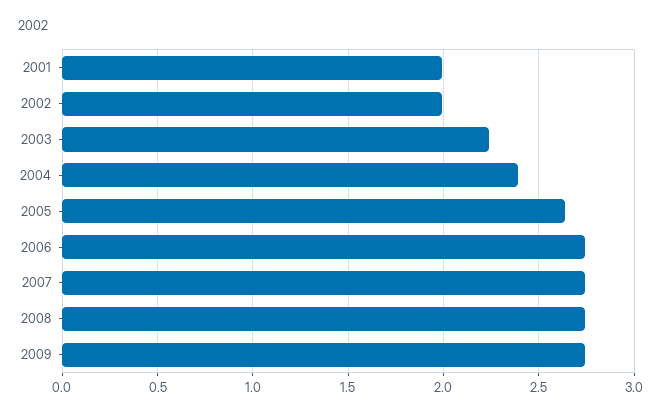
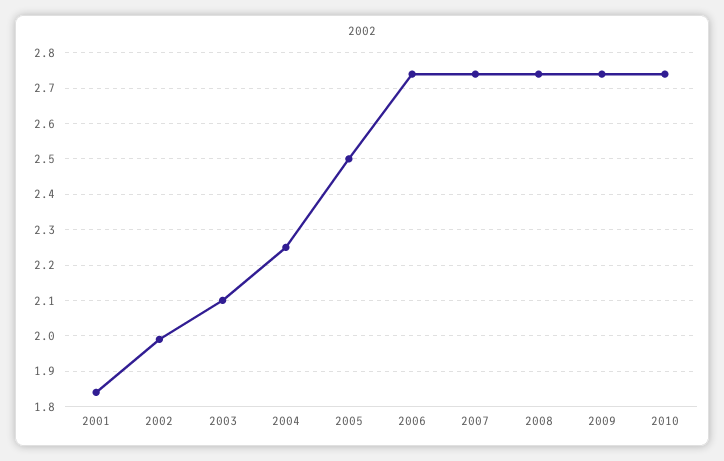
2001: 2 -> 1.85
2003: 2.25 -> 2.1
2004: 2.4 -> 2.25
2005: 2.65 -> 2.5
2010: none -> 2.75

